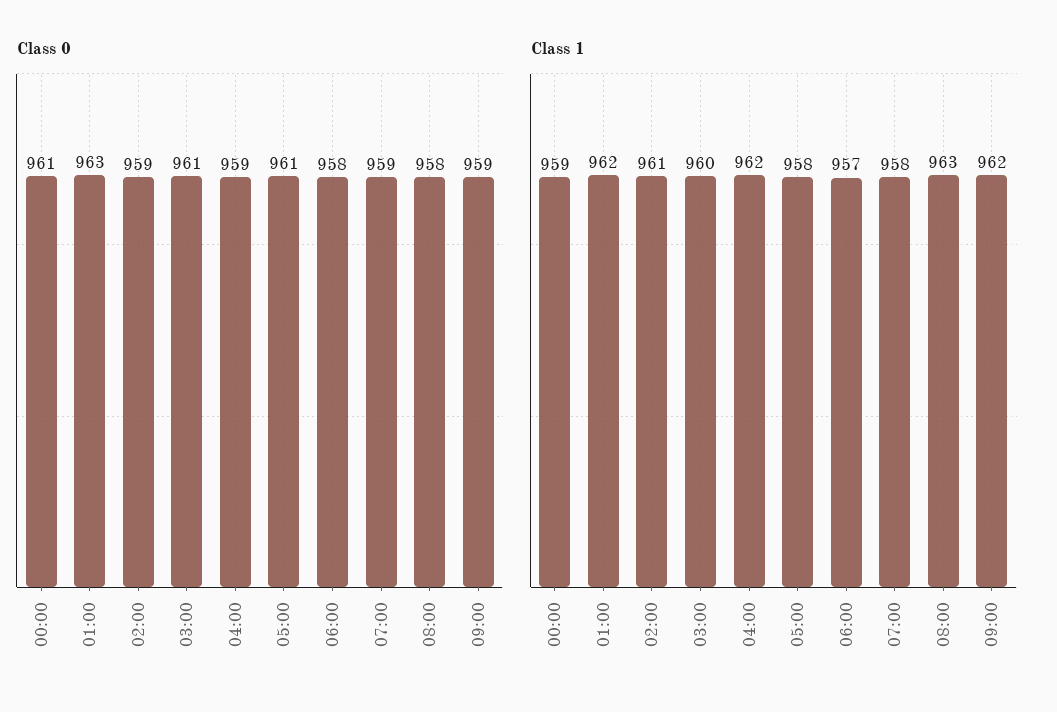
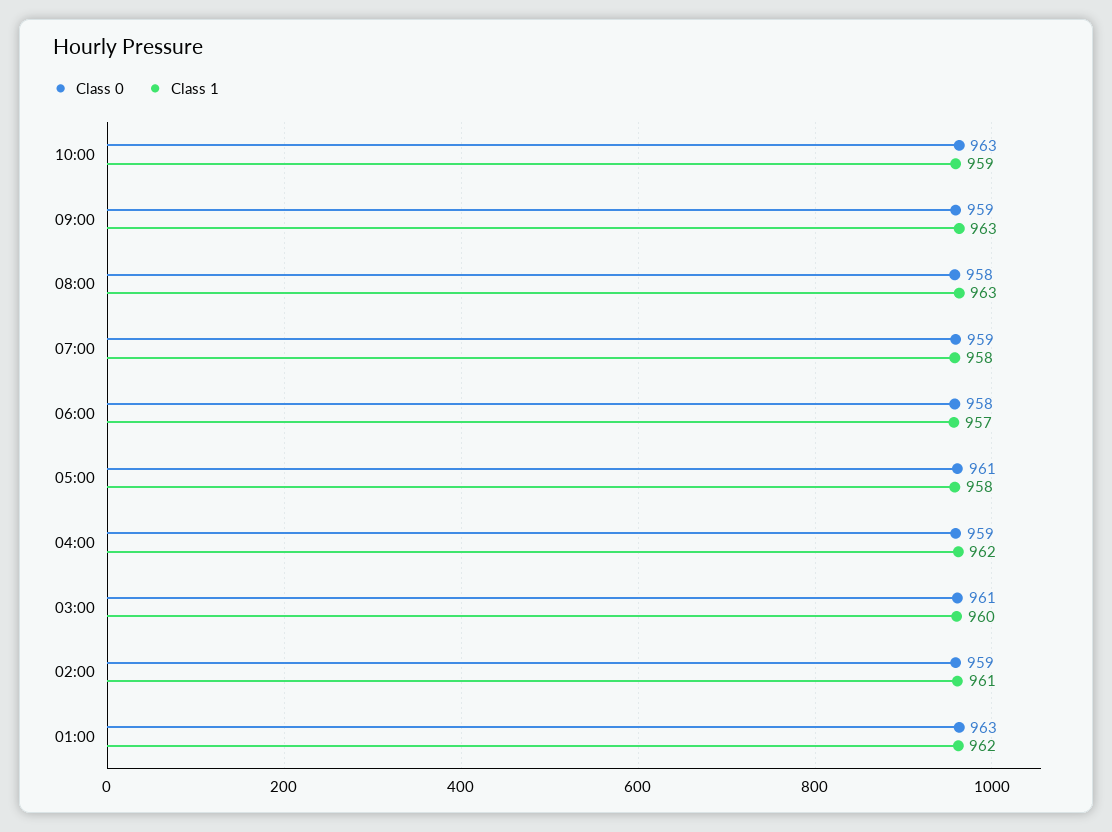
Class 0, 00:00: 961 -> none
Class 1, 00:00: 959 -> none
Class 1, 09:00: 962 -> 963
Class 0, 10:00: none -> 963
Class 1, 10:00: none -> 959

